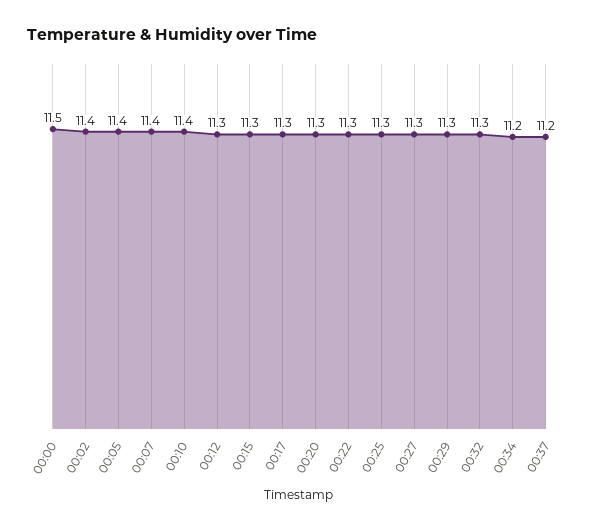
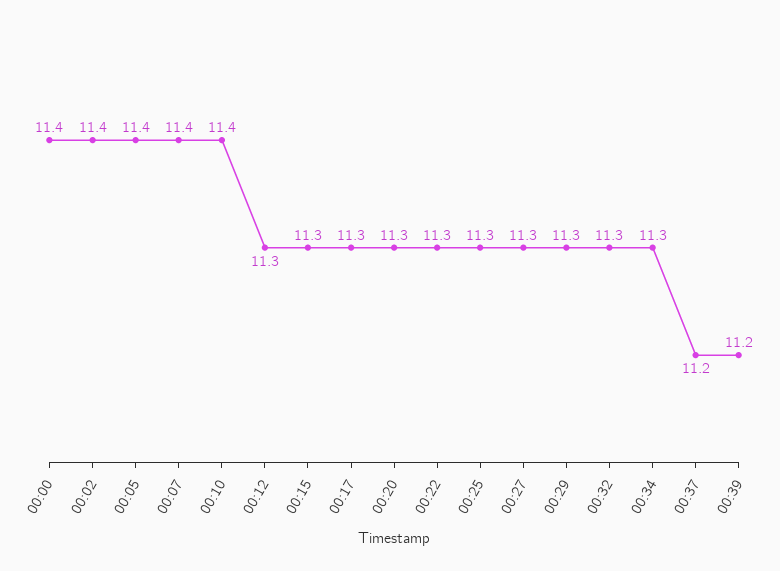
00:00: 11.5 -> 11.4
00:34: 11.2 -> 11.3
00:39: none -> 11.2

